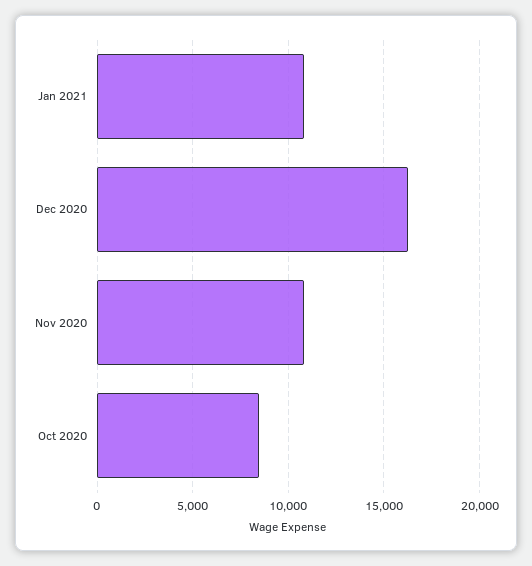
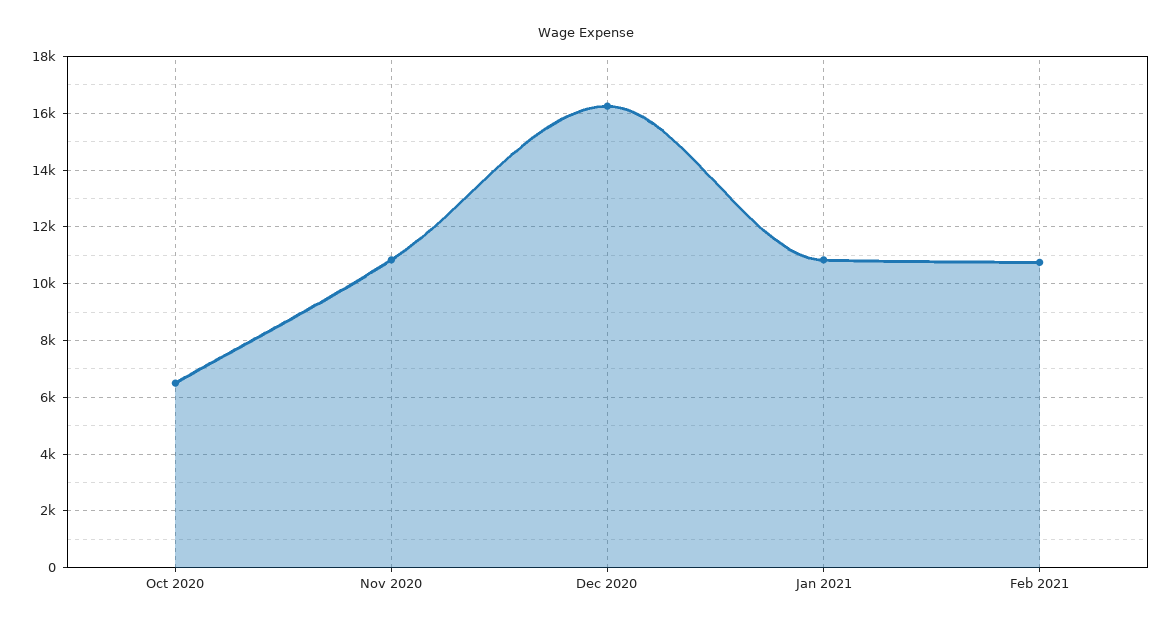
Oct 2020: 8500 -> 6500
Feb 2021: none -> 10750

